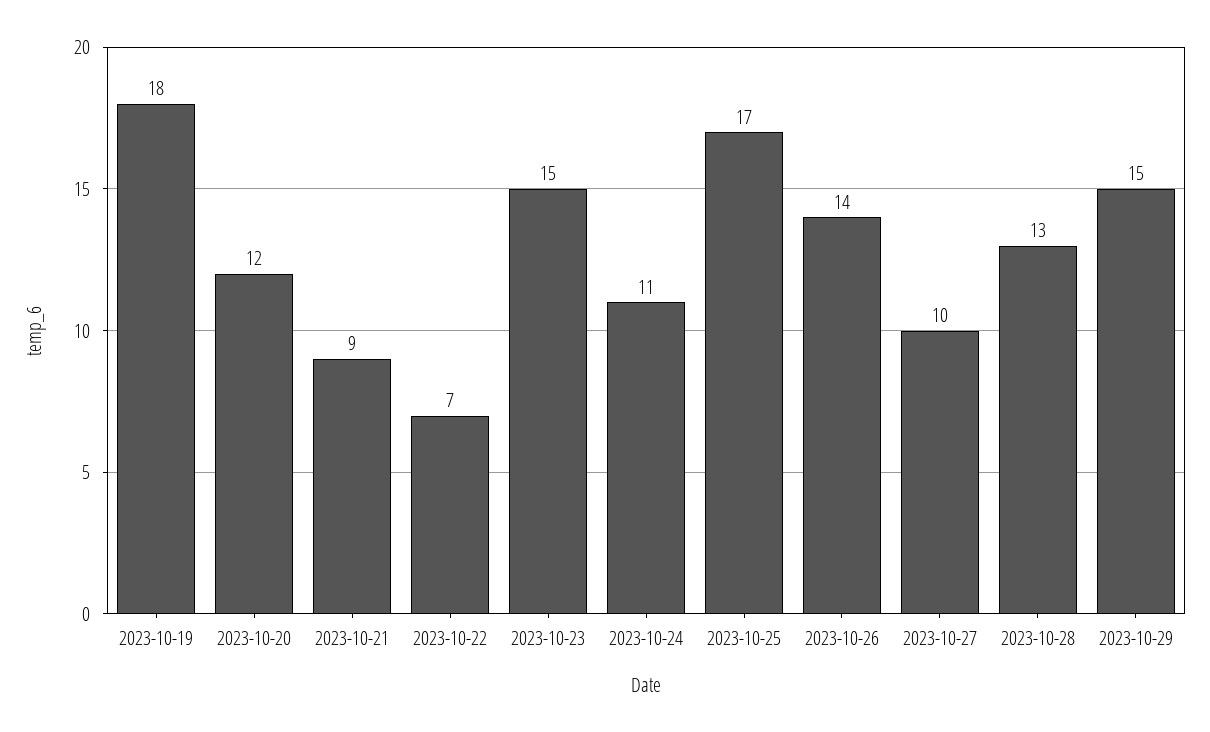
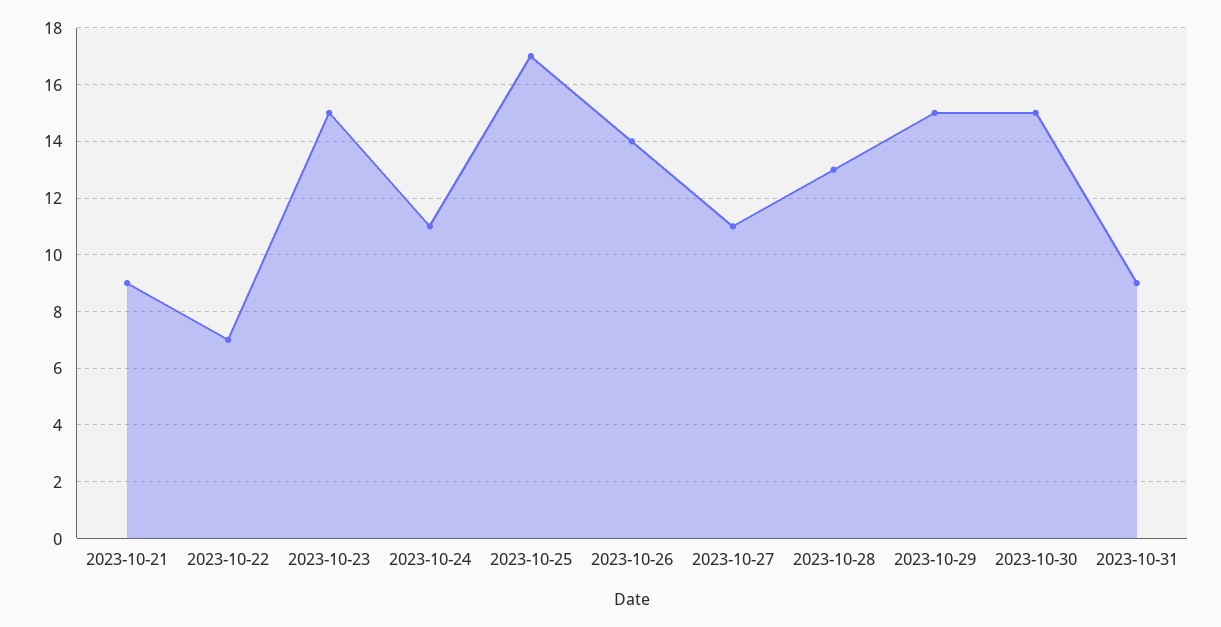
2023-10-19: 18 -> none
2023-10-20: 12 -> none
2023-10-27: 10 -> 11
2023-10-30: none -> 15
2023-10-31: none -> 9

